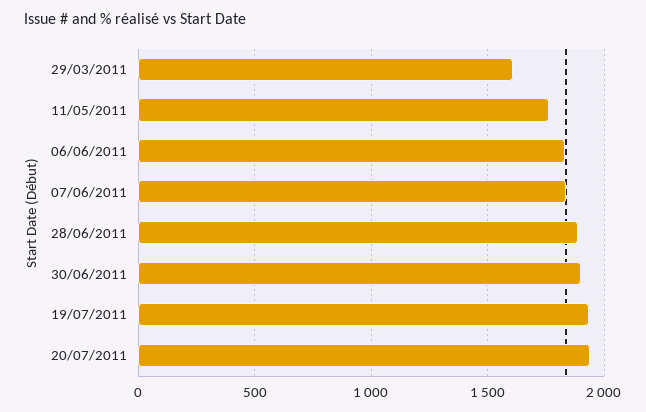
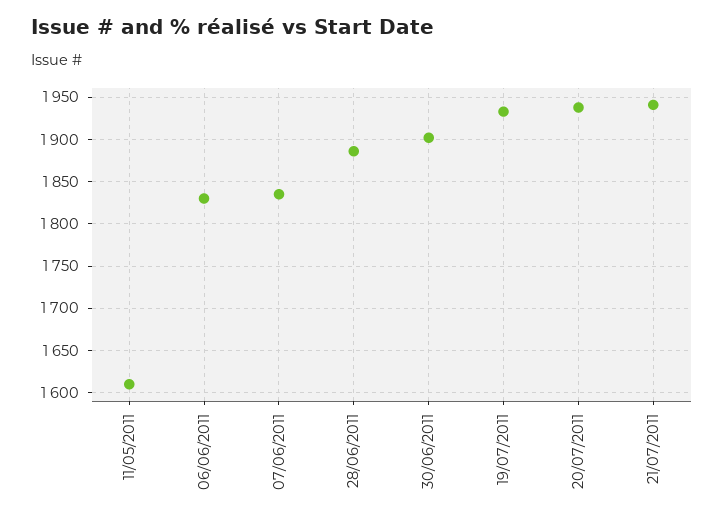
29/03/2011: 1600 -> none
11/05/2011: 1750 -> 1610
21/07/2011: none -> 1940

